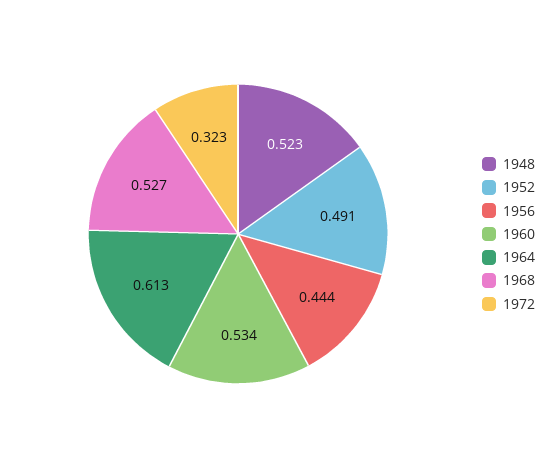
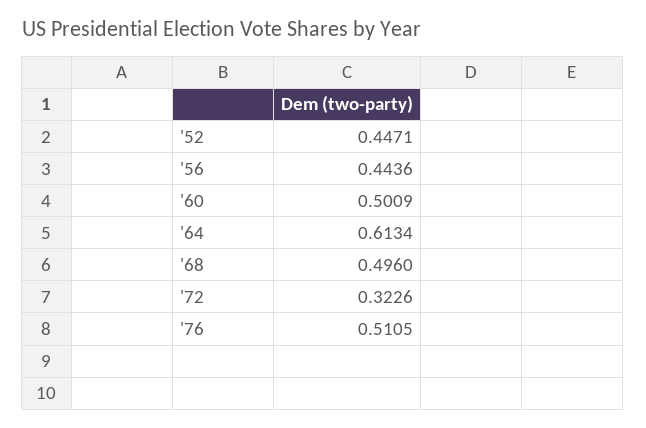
1948: 0.523 -> none
1952: 0.491 -> 0.4471
1960: 0.534 -> 0.5009
1968: 0.527 -> 0.496
'76: none -> 0.5105

